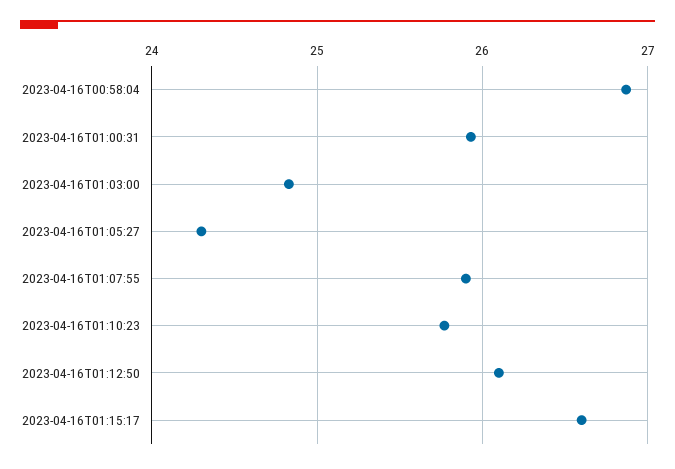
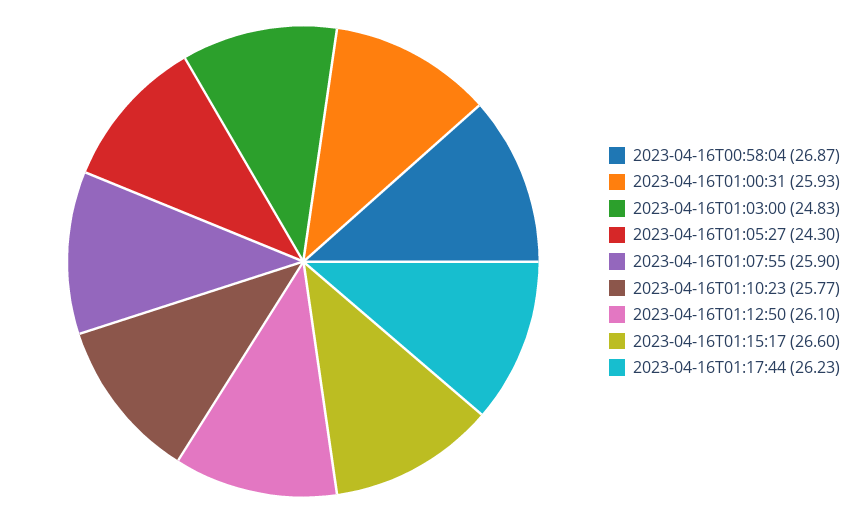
2023-04-16T01:17:44: none -> 26.23

